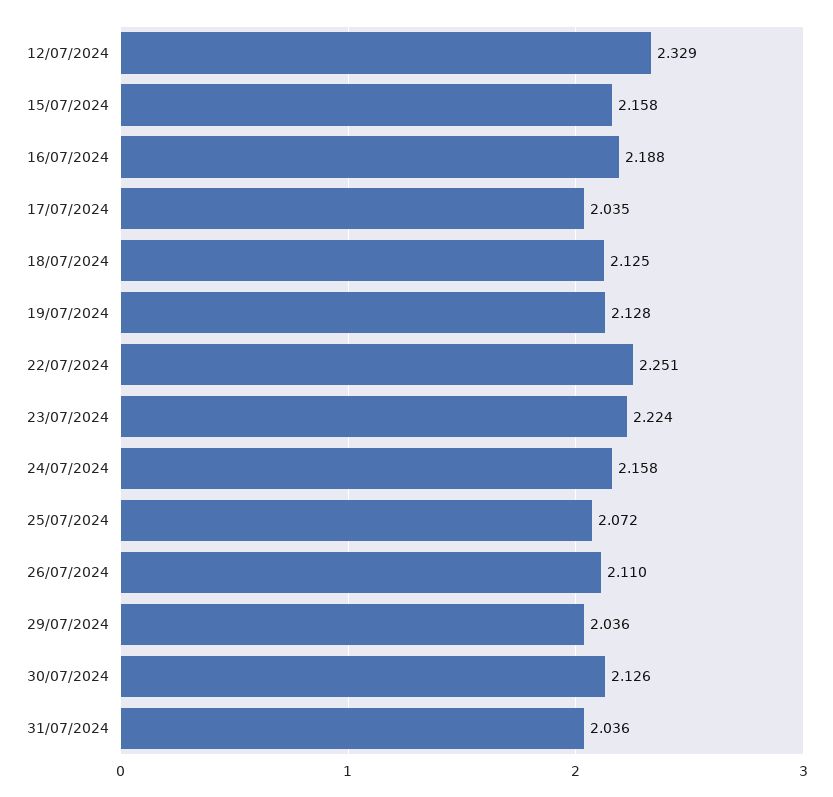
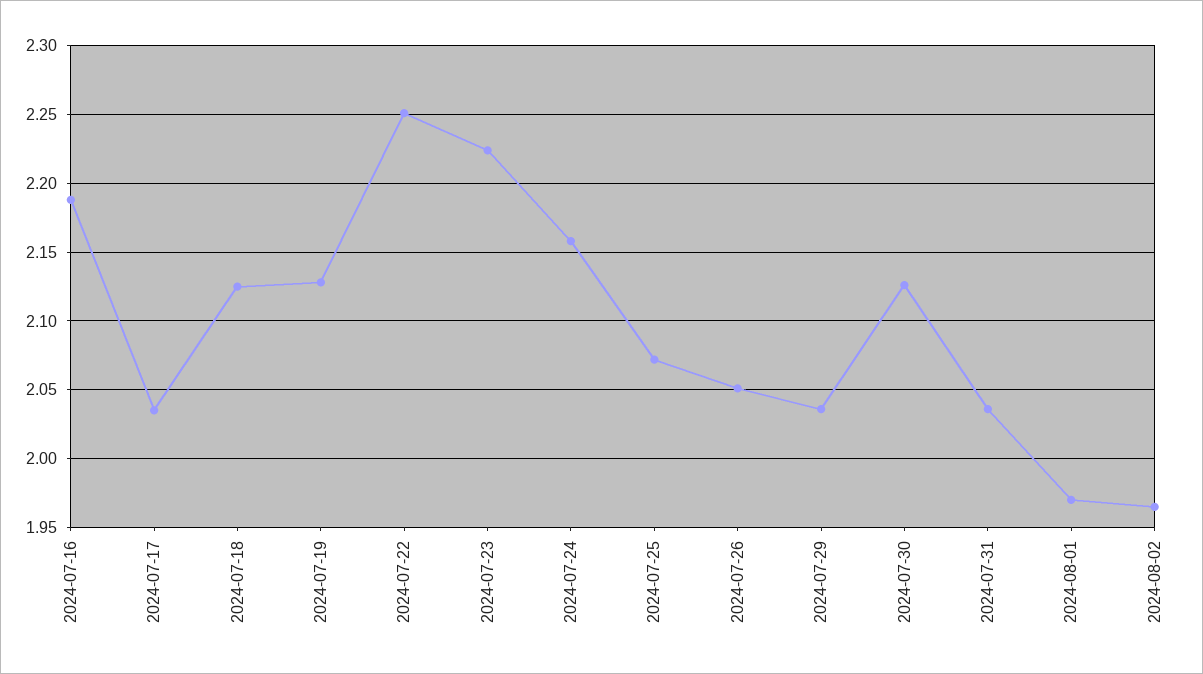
12/07/2024: 2.329 -> none
15/07/2024: 2.158 -> none
26/07/2024: 2.11 -> 2.05
2024-08-01: none -> 1.97
2024-08-02: none -> 1.965

